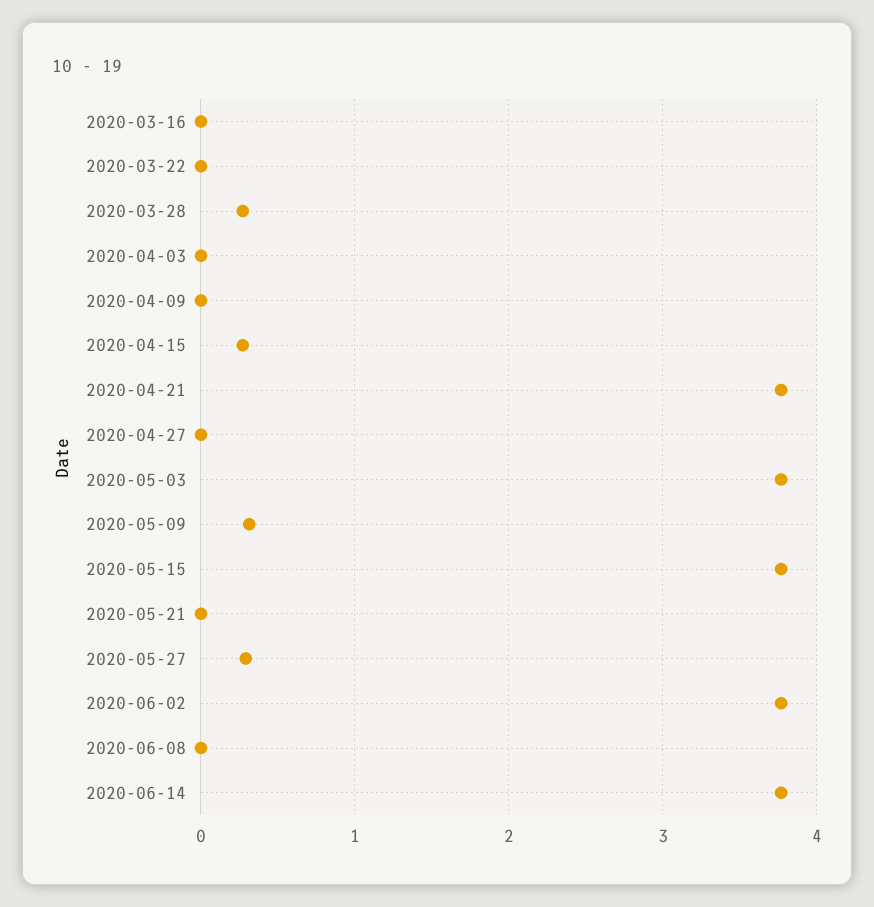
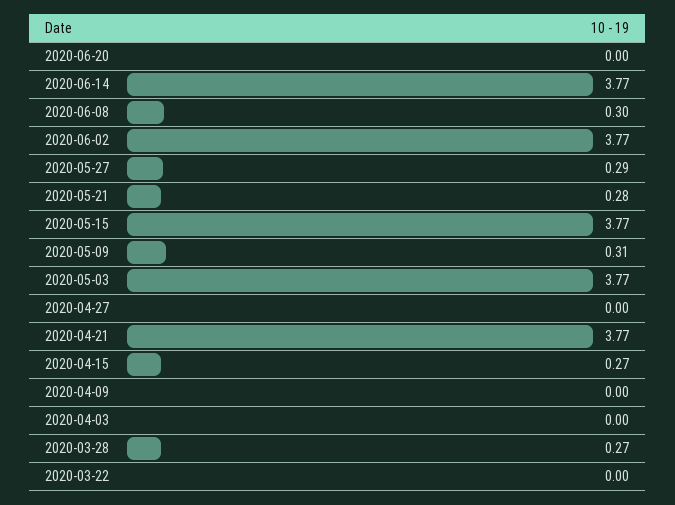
2020-03-16: 0 -> none
2020-05-21: 0 -> 0.28
2020-06-08: 0 -> 0.3
2020-06-20: none -> 0

